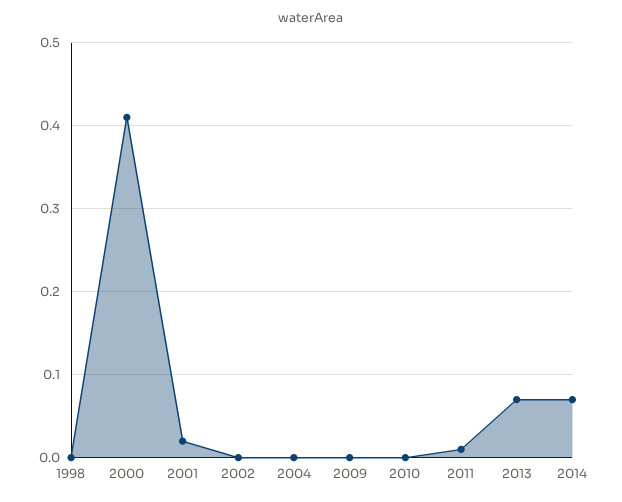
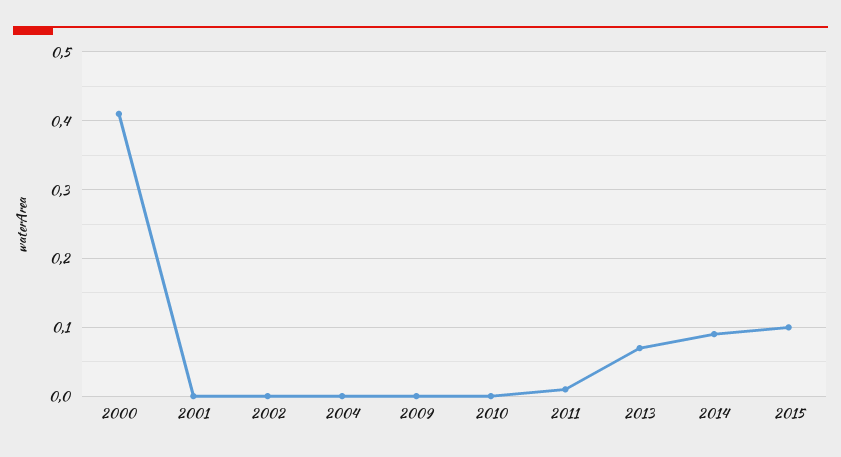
1998: 0 -> none
2001: 0.02 -> 0
2014: 0.07 -> 0.09
2015: none -> 0.1

